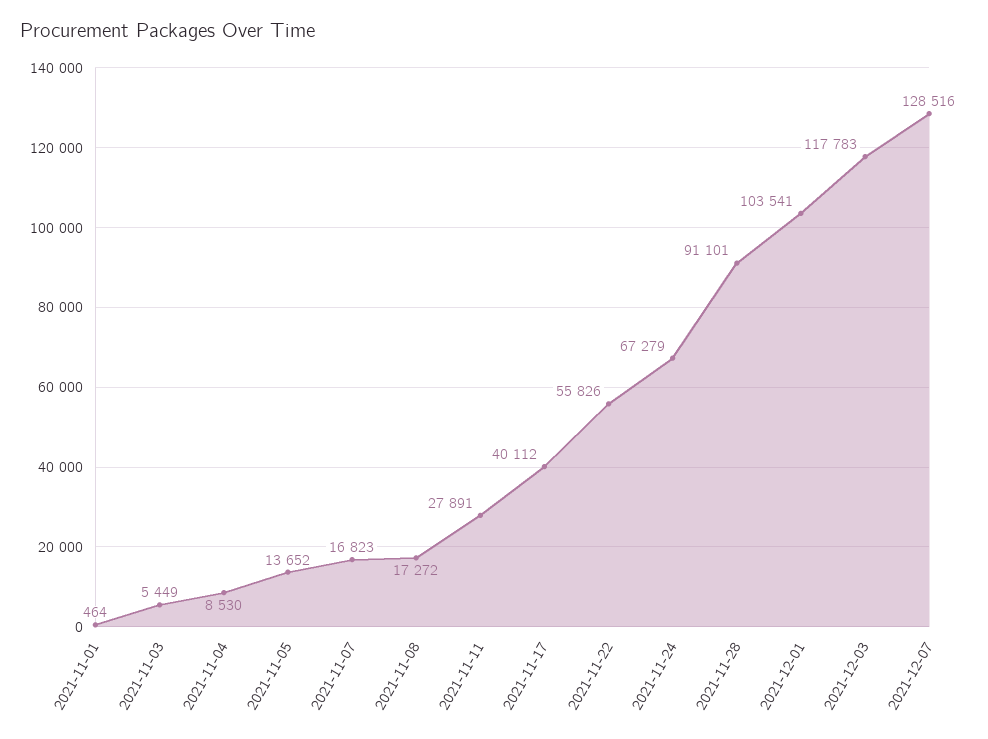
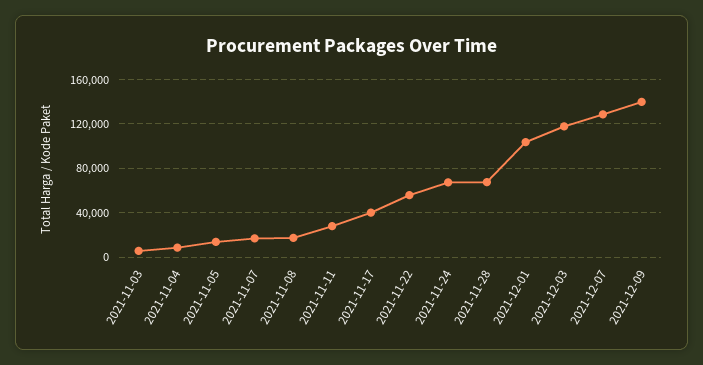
2021-11-01: 464 -> none
2021-11-28: 91101 -> 70000
2021-12-09: none -> 140000

